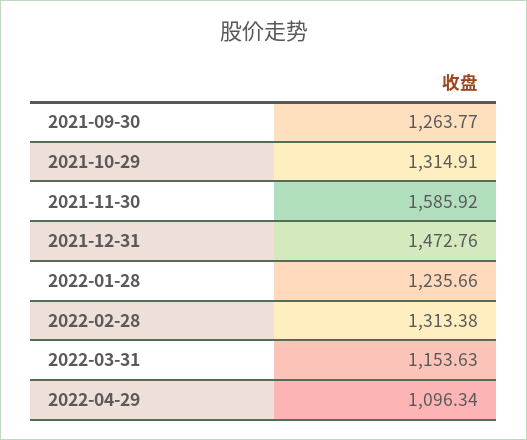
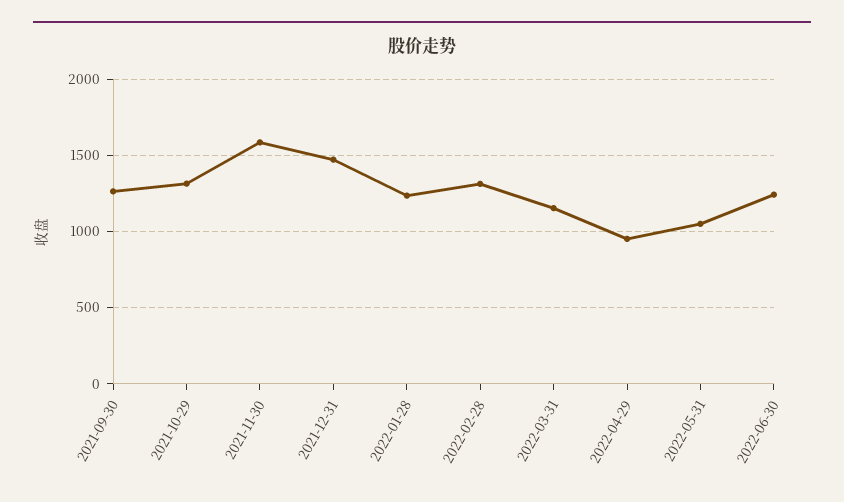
2022-04-29: 1096.34 -> 950
2022-05-31: none -> 1050
2022-06-30: none -> 1250

